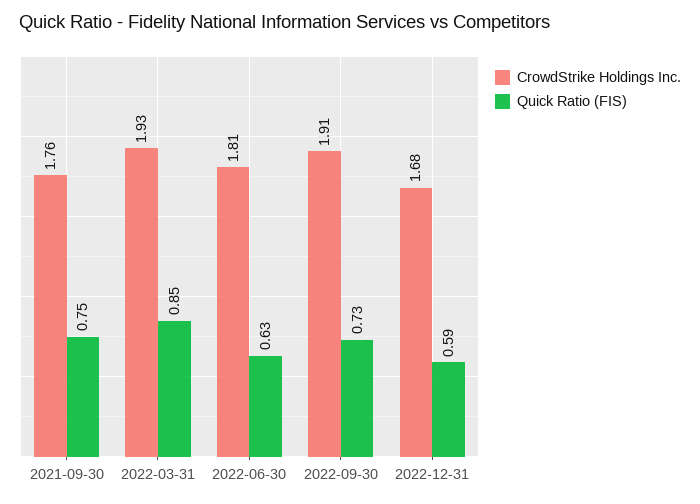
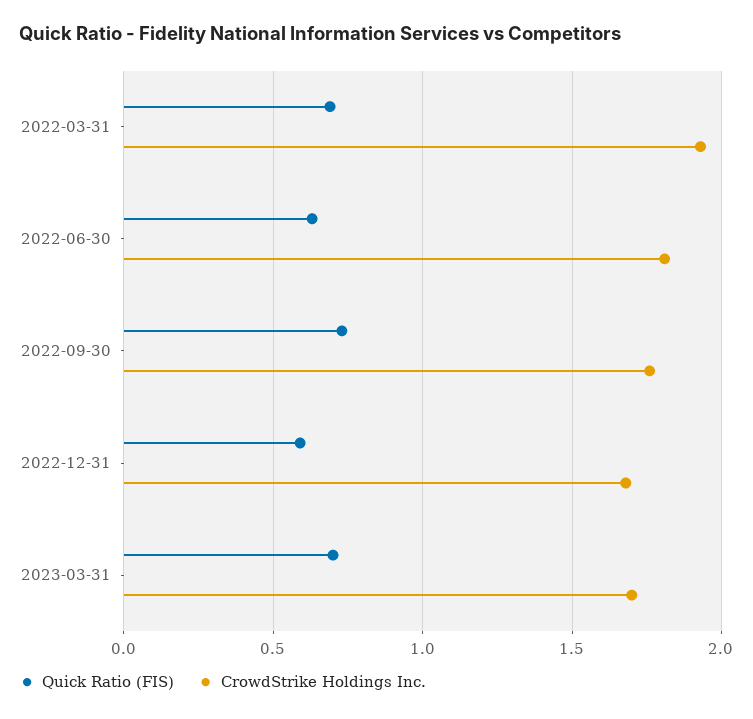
CrowdStrike Holdings Inc., 2021-09-30: 1.76 -> none
Quick Ratio (FIS), 2021-09-30: 0.75 -> none
Quick Ratio (FIS), 2022-03-31: 0.85 -> 0.7
CrowdStrike Holdings Inc., 2022-09-30: 1.91 -> 1.75
Quick Ratio (FIS), 2023-03-31: none -> 0.7
CrowdStrike Holdings Inc., 2023-03-31: none -> 1.7

